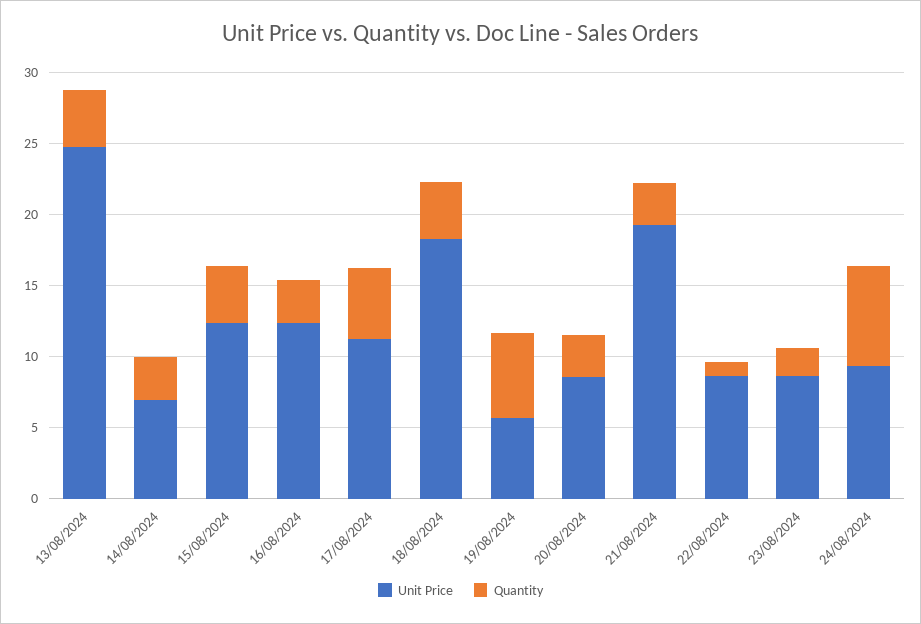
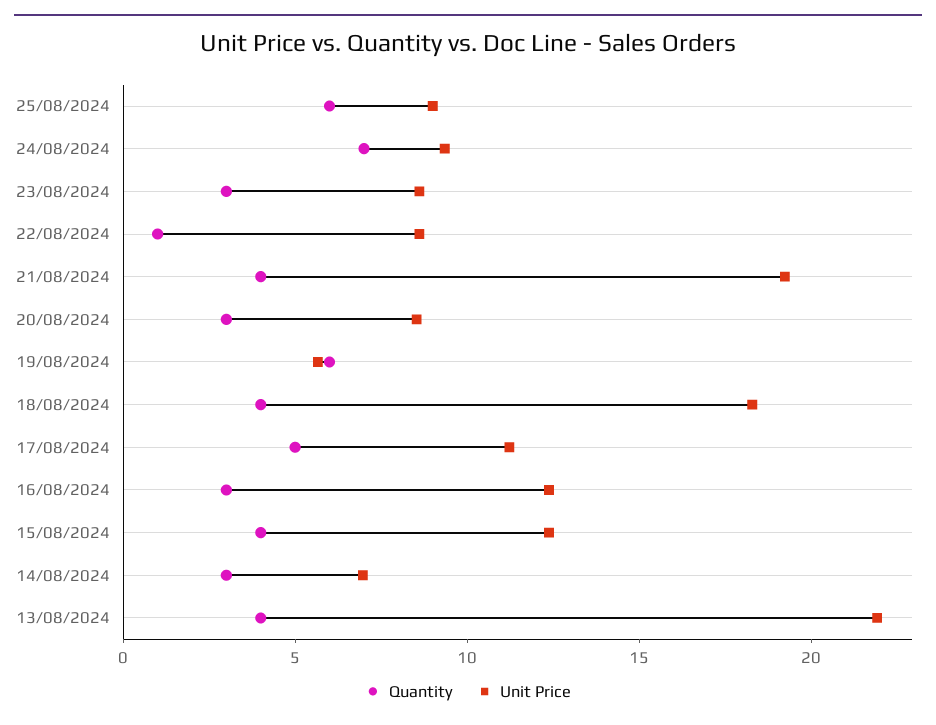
Unit Price, 13/08/2024: 25 -> 22
Quantity, 21/08/2024: 3 -> 4
Quantity, 23/08/2024: 2 -> 3
Quantity, 25/08/2024: none -> 6
Unit Price, 25/08/2024: none -> 9

